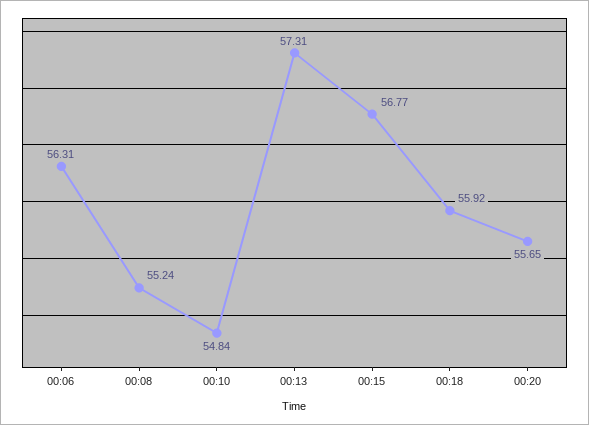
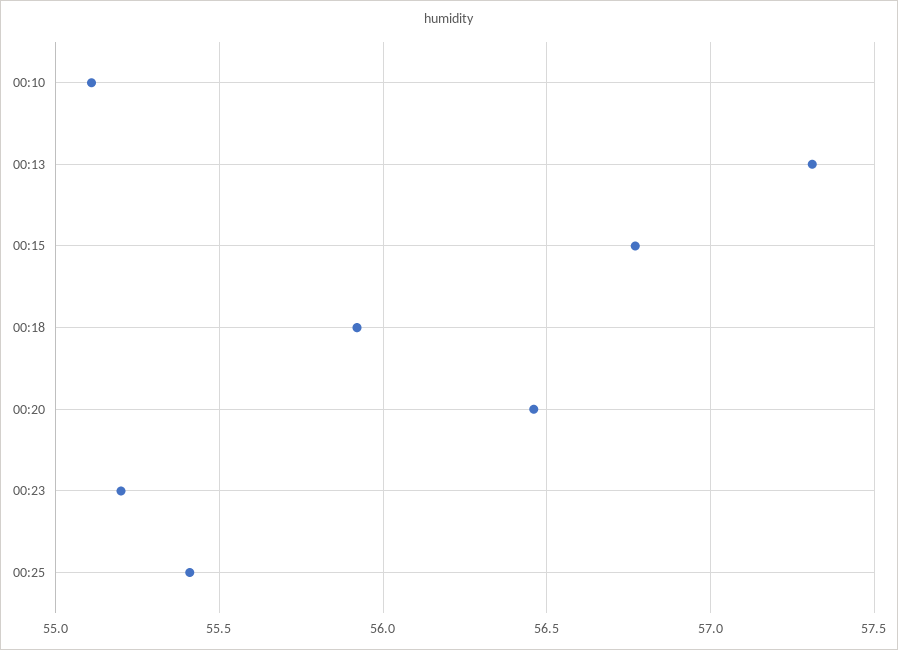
00:06: 56.31 -> none
00:08: 55.24 -> none
00:10: 54.84 -> 55.1
00:20: 55.65 -> 56.45
00:23: none -> 55.2
00:25: none -> 55.4

